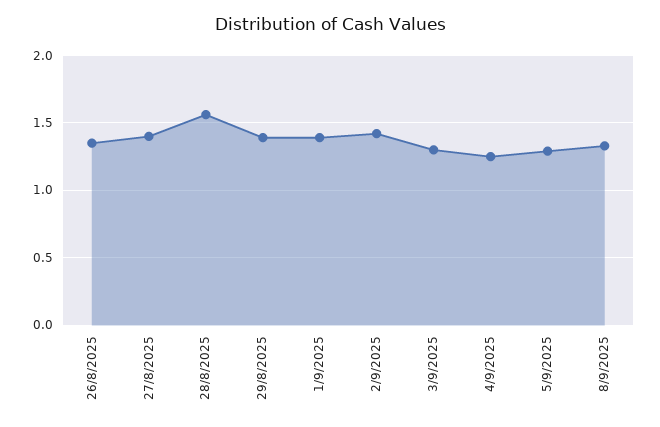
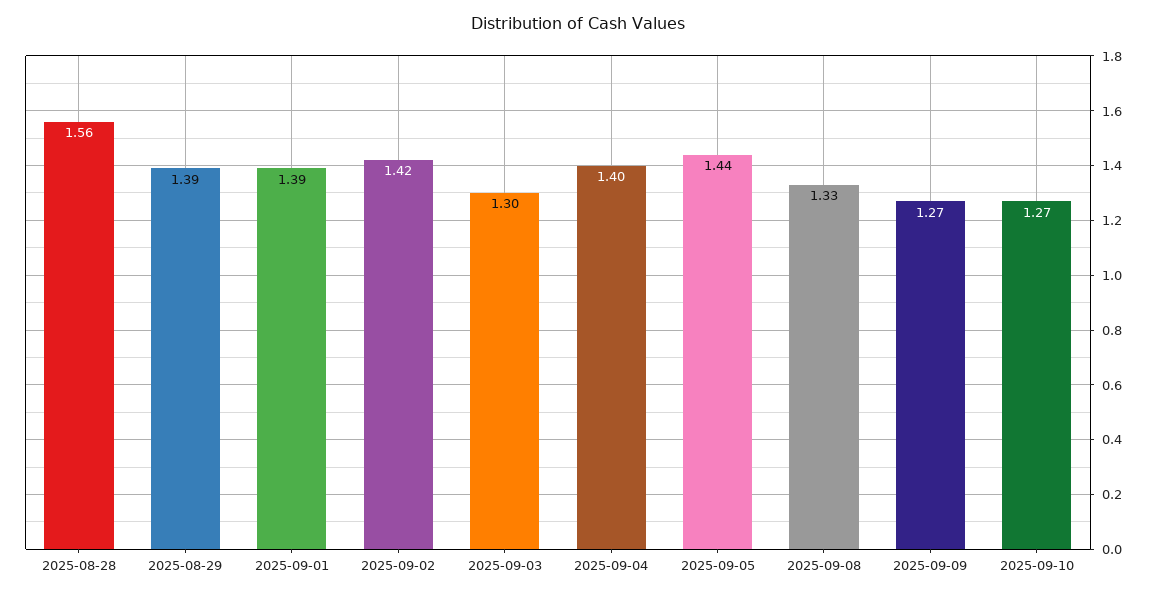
26/8/2025: 1.35 -> none
27/8/2025: 1.4 -> none
4/9/2025: 1.25 -> 1.4
5/9/2025: 1.3 -> 1.44
2025-09-09: none -> 1.27
2025-09-10: none -> 1.27

